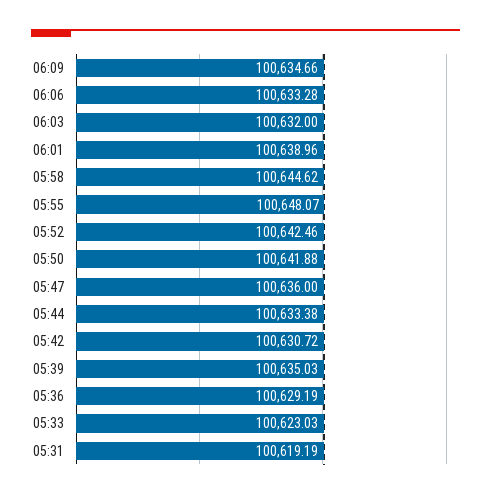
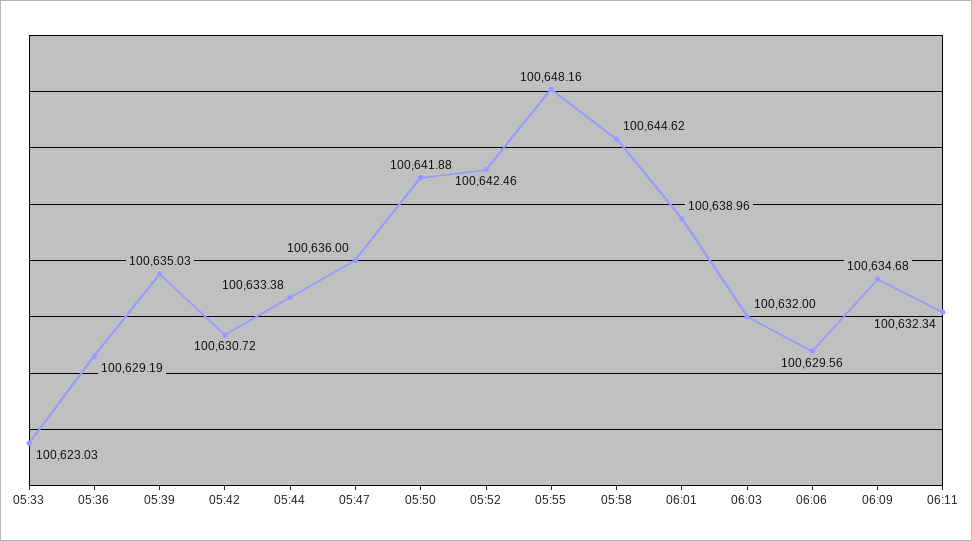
06:09: 100634.66 -> 100634.68
06:06: 100633.28 -> 100629.56
05:55: 100648.07 -> 100648.16
05:31: 100619.19 -> none
06:11: none -> 100632.34

